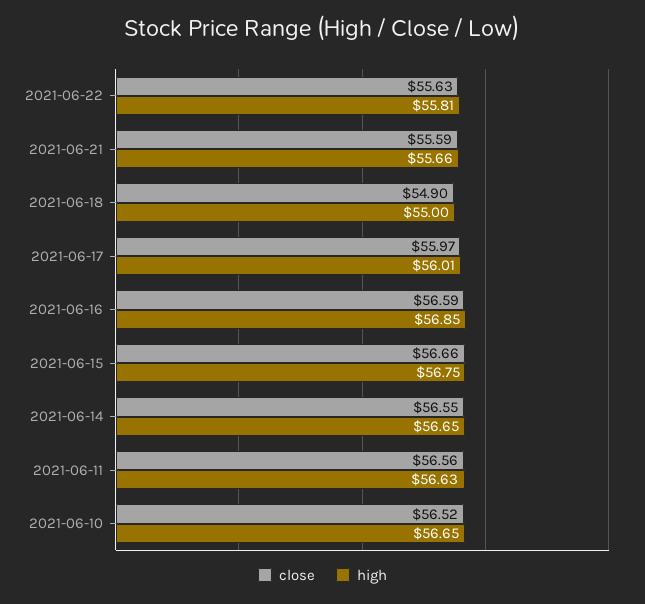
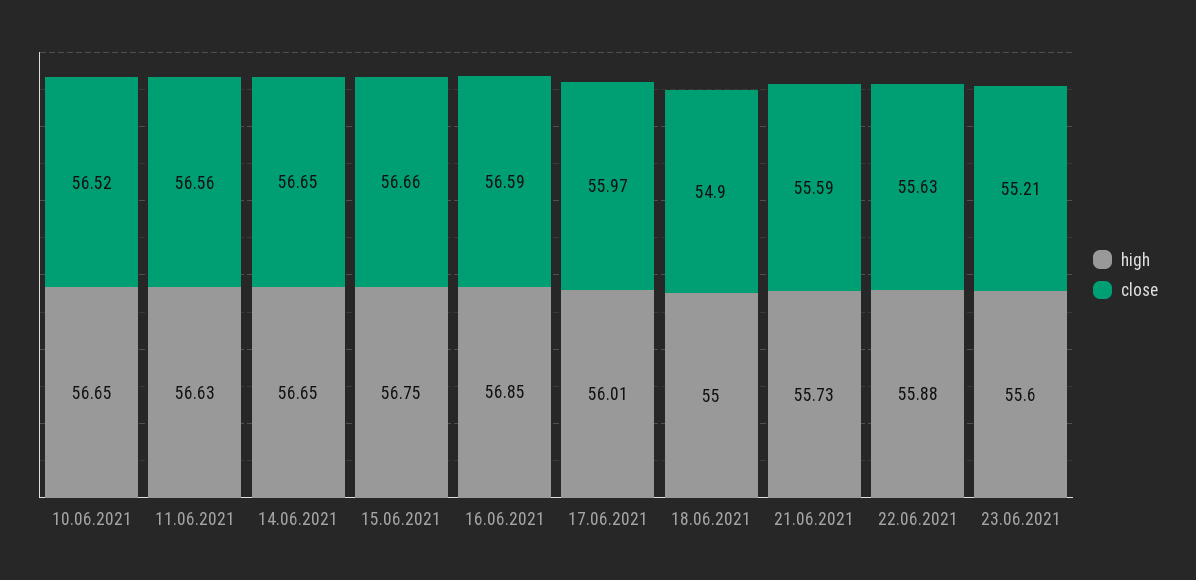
high, 2021-06-22: 55.81 -> 55.88
high, 2021-06-21: 55.66 -> 55.73
close, 2021-06-14: 56.55 -> 56.65
high, 23.06.2021: none -> 55.6
close, 23.06.2021: none -> 55.21

